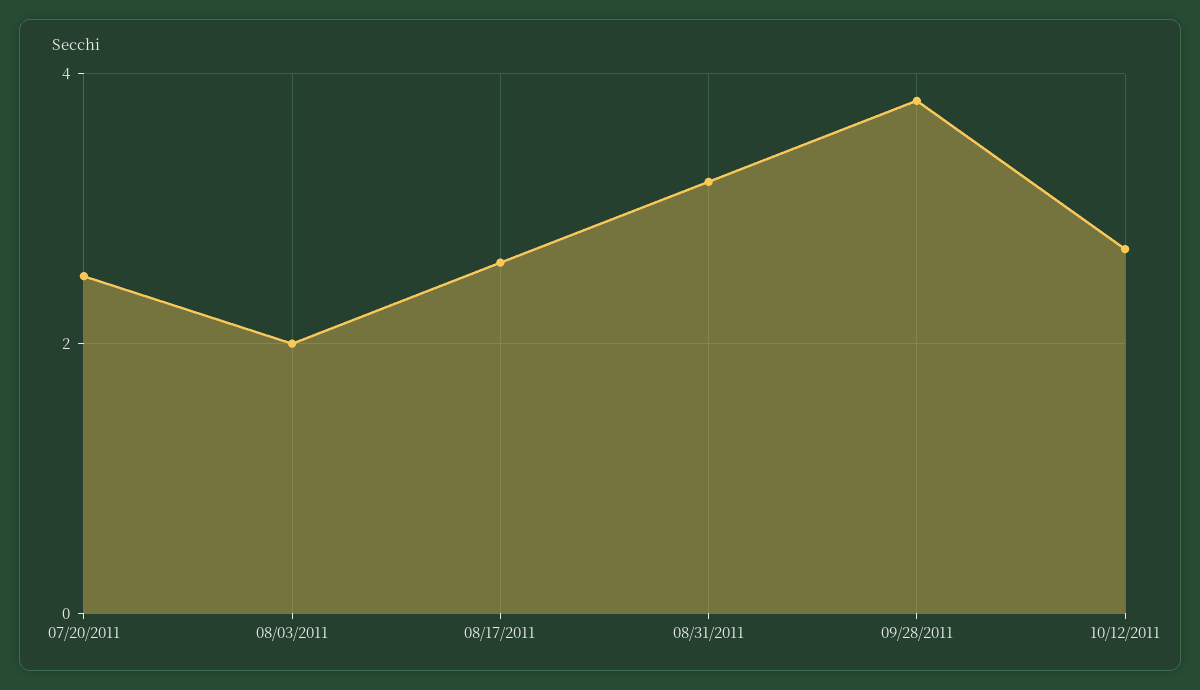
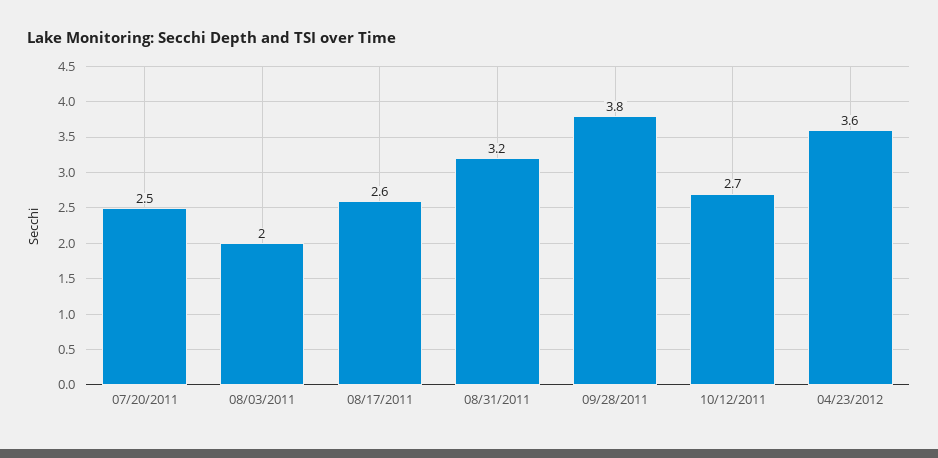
04/23/2012: none -> 3.6

